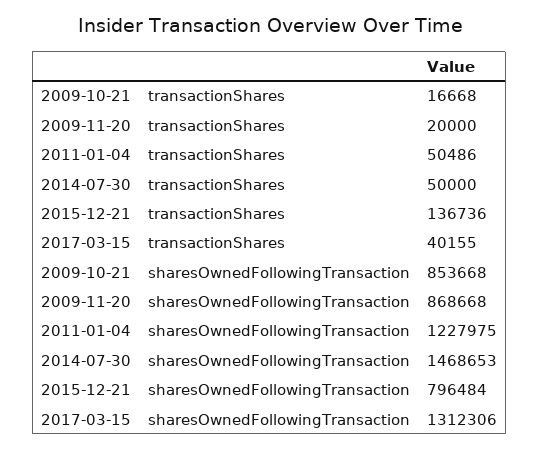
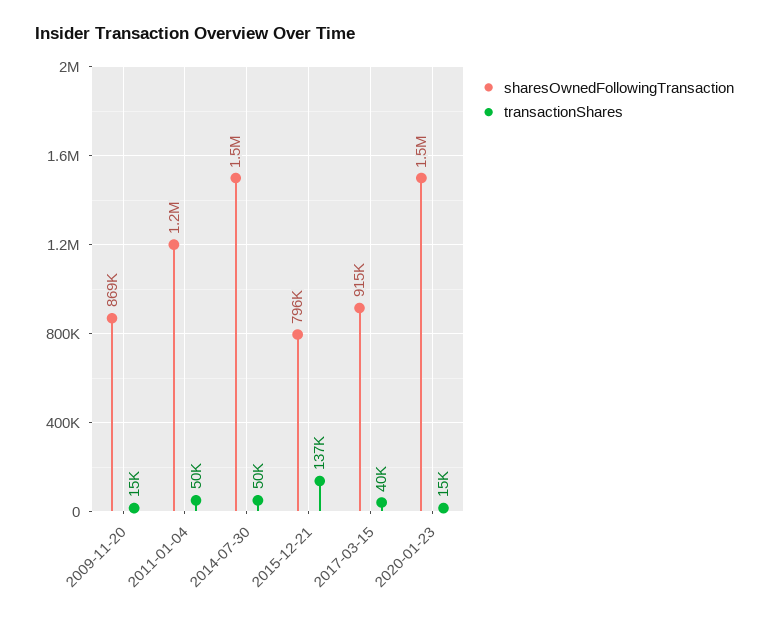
transactionShares, 2009-10-21: 16668 -> none
transactionShares, 2009-11-20: 20000 -> 15000
sharesOwnedFollowingTransaction, 2009-10-21: 853668 -> none
sharesOwnedFollowingTransaction, 2017-03-15: 1312306 -> 915000
sharesOwnedFollowingTransaction, 2020-01-23: none -> 1500000
transactionShares, 2020-01-23: none -> 15000

